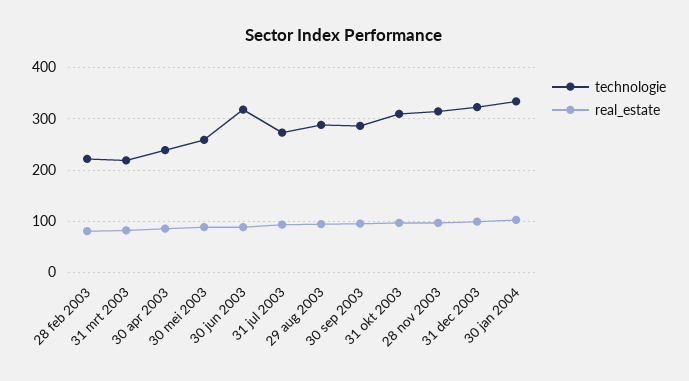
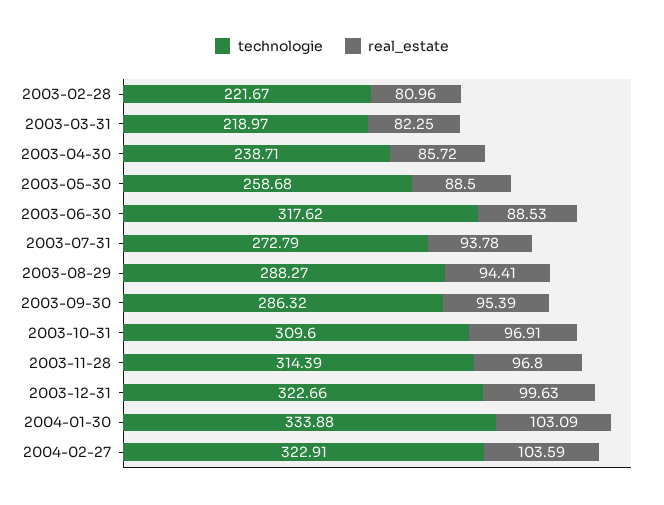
technologie, 2004-02-27: none -> 322.91
real_estate, 2004-02-27: none -> 103.59

